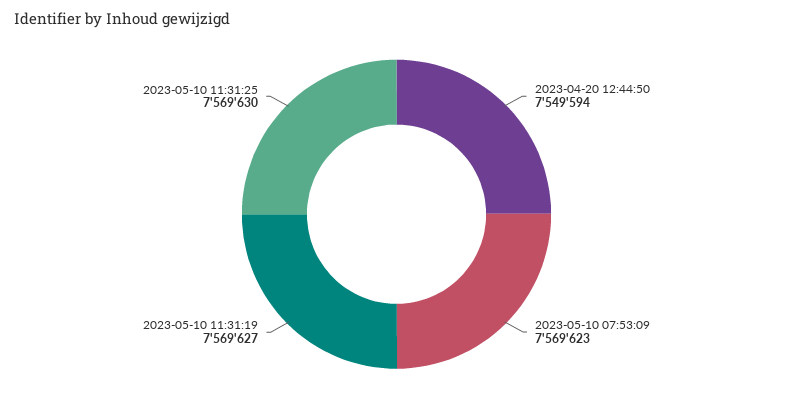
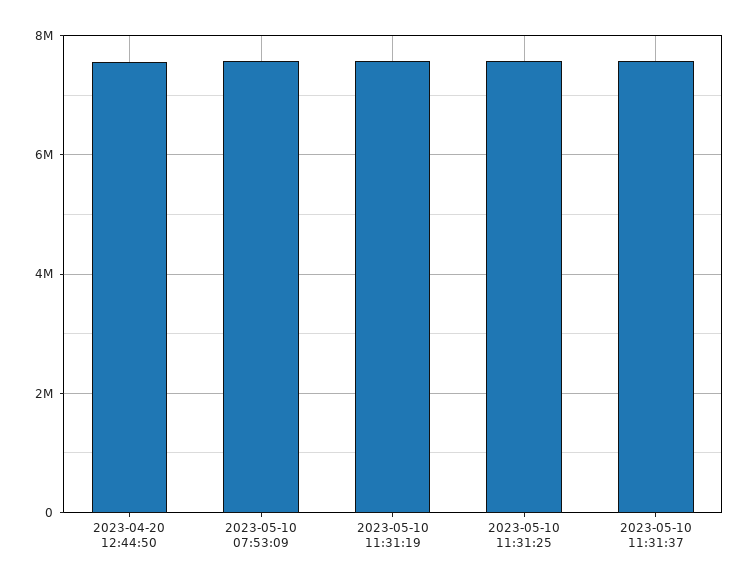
2023-05-10 11:31:37: none -> 7600000

